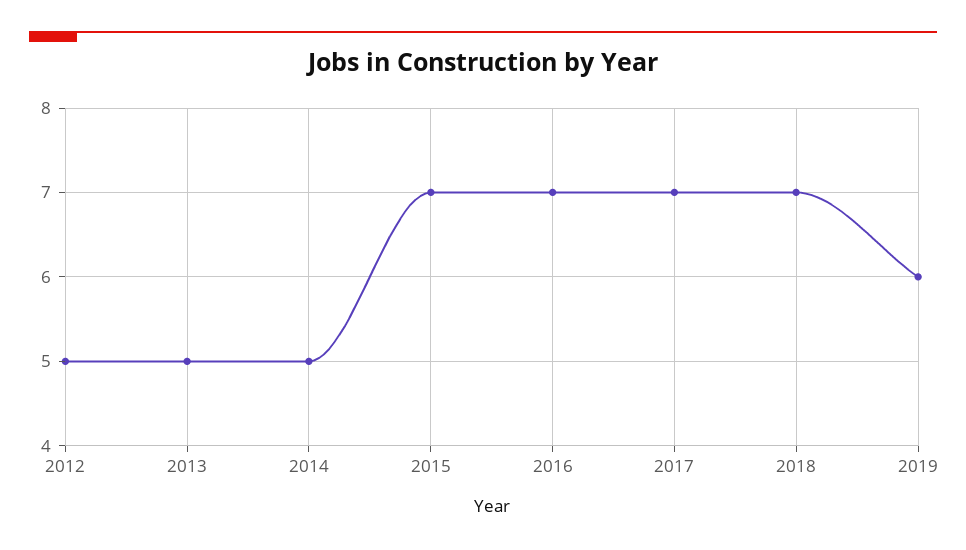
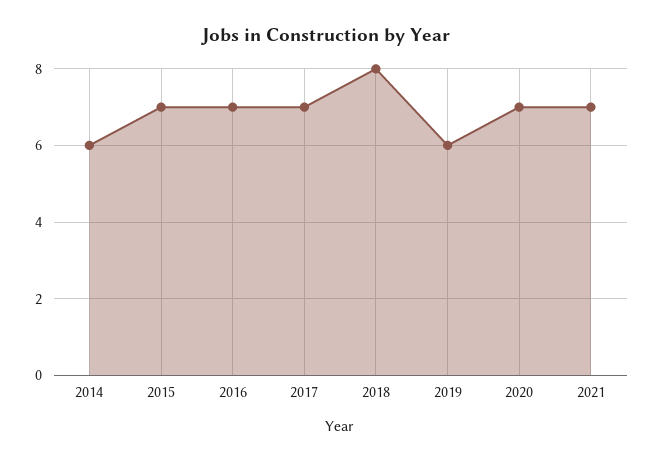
2012: 5 -> none
2013: 5 -> none
2014: 5 -> 6
2018: 7 -> 8
2020: none -> 7
2021: none -> 7

